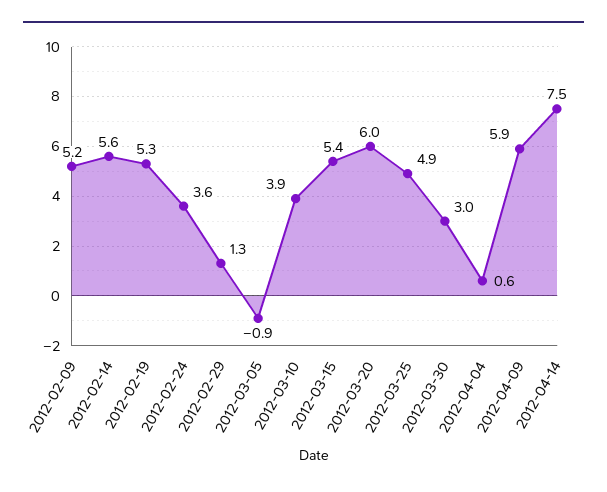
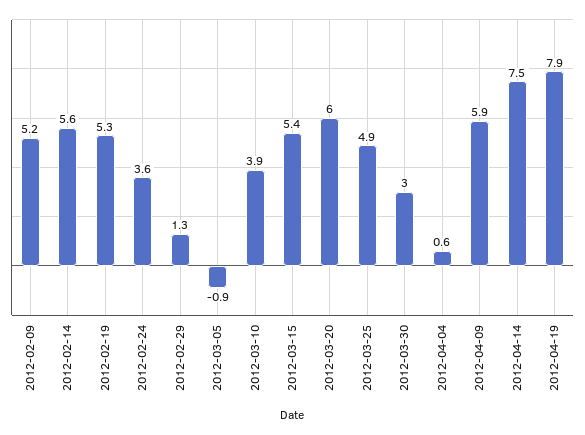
2012-04-19: none -> 7.9

